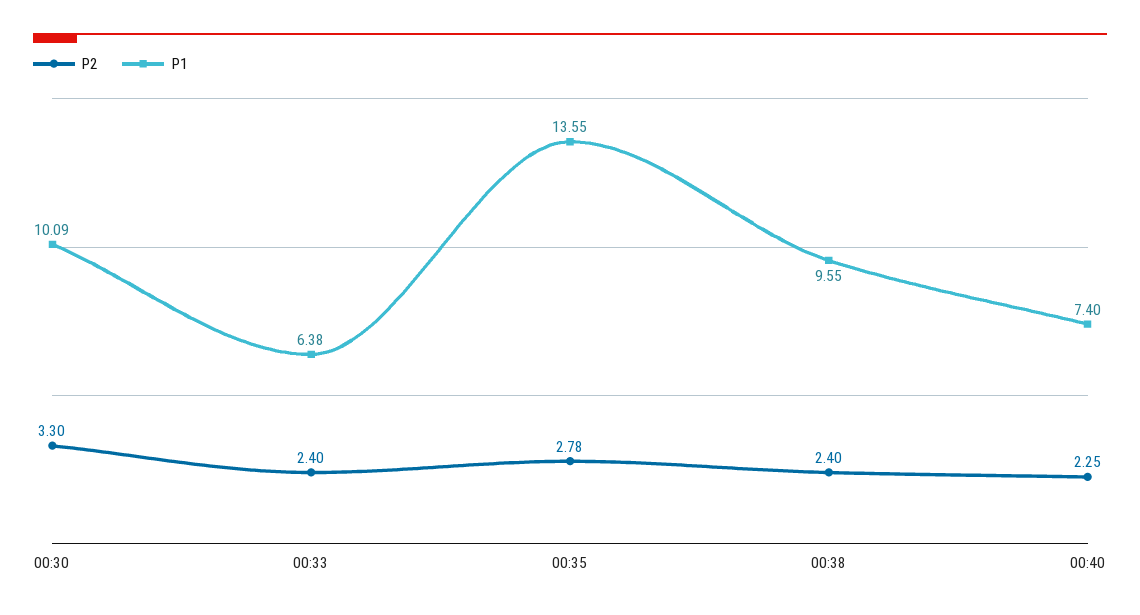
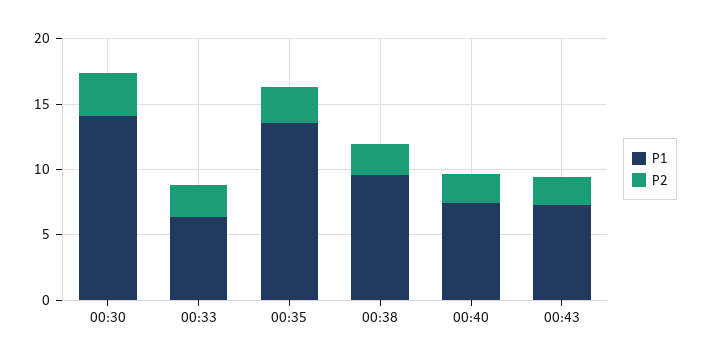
P1, 00:30: 10.09 -> 14
P1, 00:43: none -> 7
P2, 00:43: none -> 2

